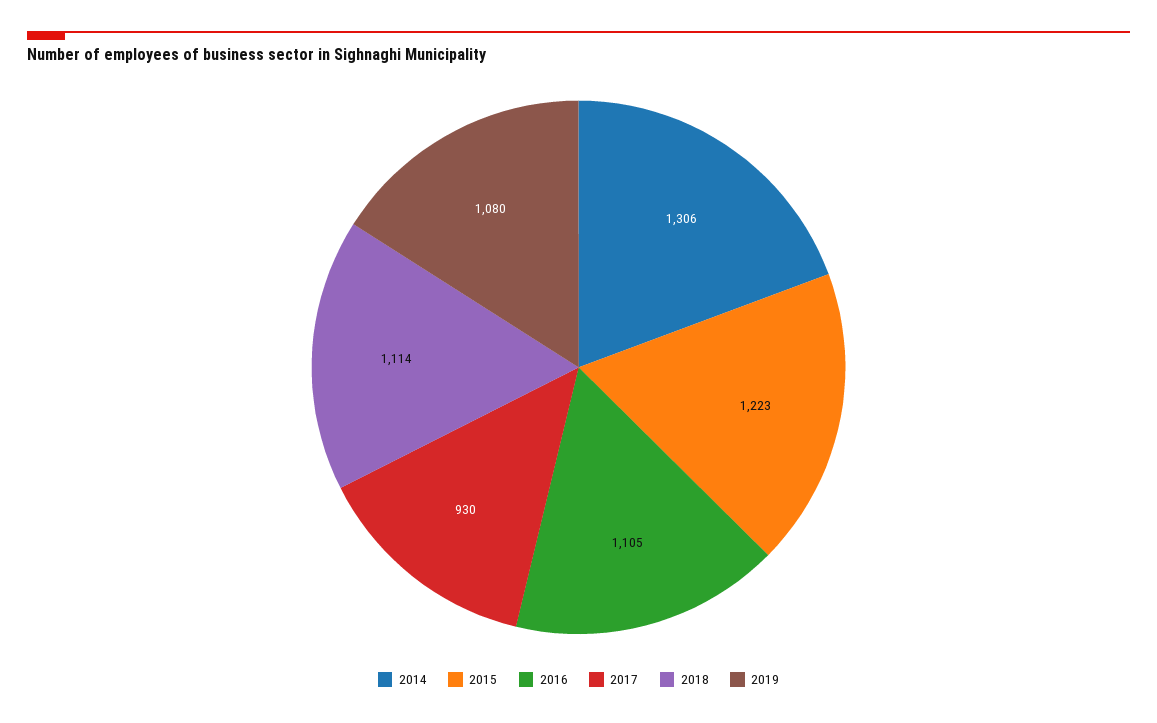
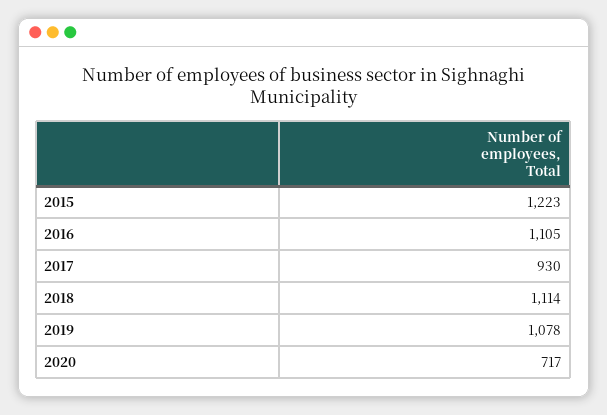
2014: 1306 -> none
2019: 1080 -> 1078
2020: none -> 717

